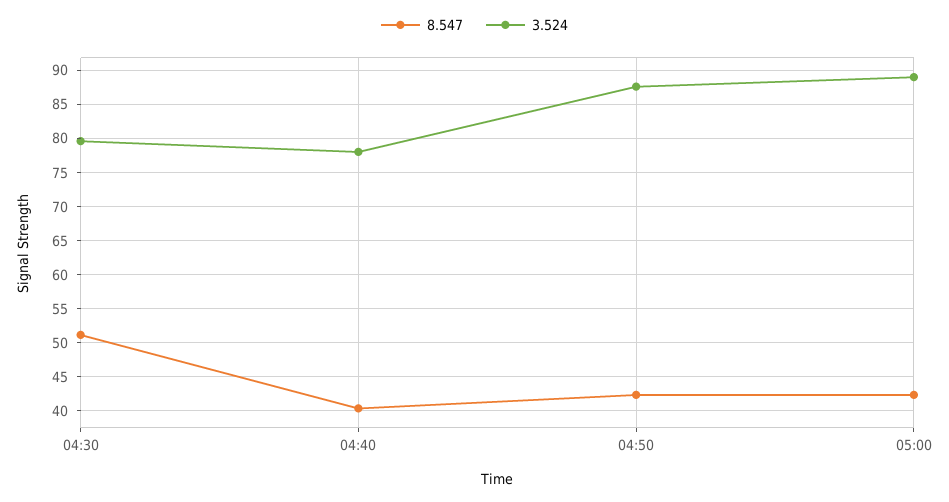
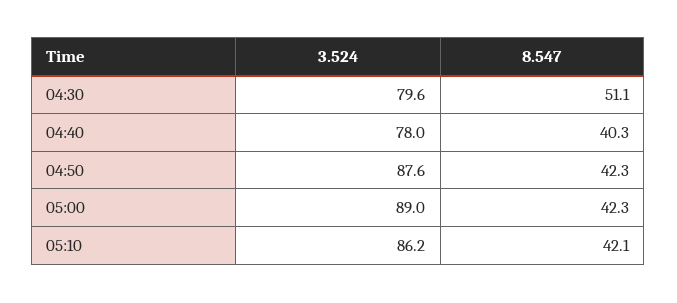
3.524, 05:10: none -> 86.2
8.547, 05:10: none -> 42.1

